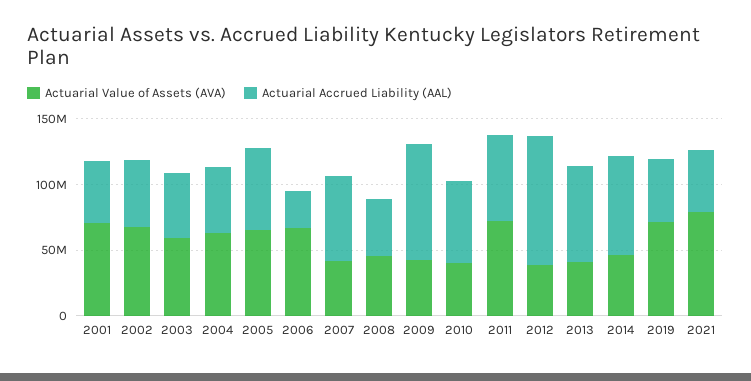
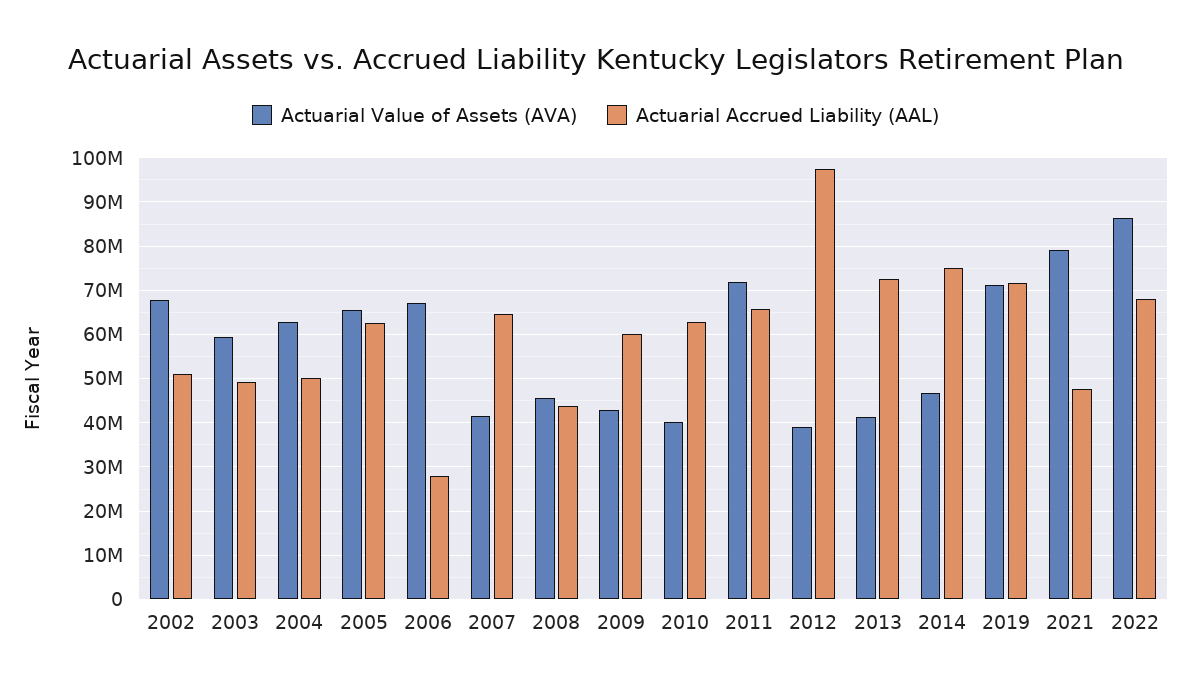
Actuarial Value of Assets (AVA), 2001: 70000000 -> none
Actuarial Accrued Liability (AAL), 2001: 50000000 -> none
Actuarial Accrued Liability (AAL), 2009: 90000000 -> 60000000
Actuarial Accrued Liability (AAL), 2019: 50000000 -> 72000000
Actuarial Value of Assets (AVA), 2022: none -> 86000000
Actuarial Accrued Liability (AAL), 2022: none -> 68000000

